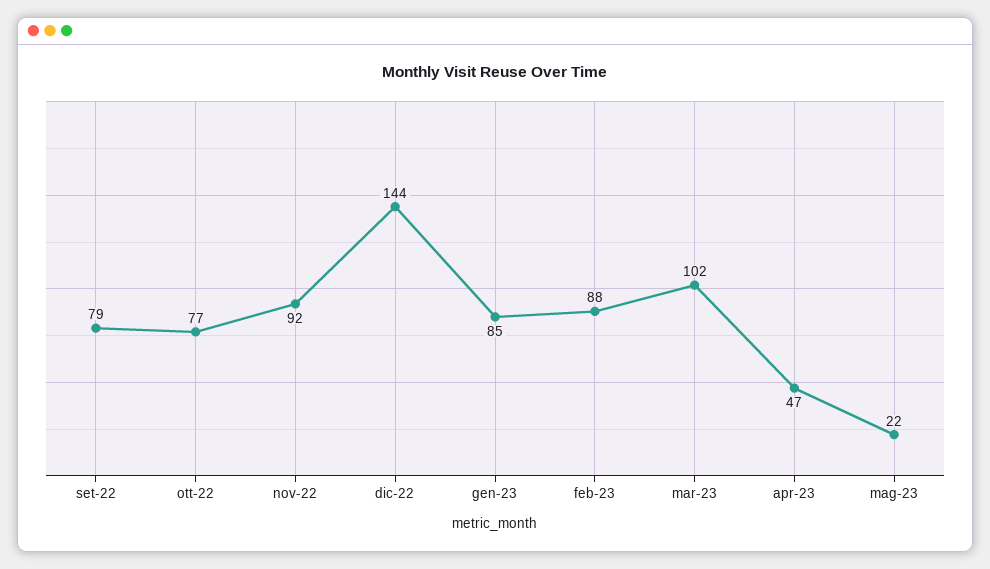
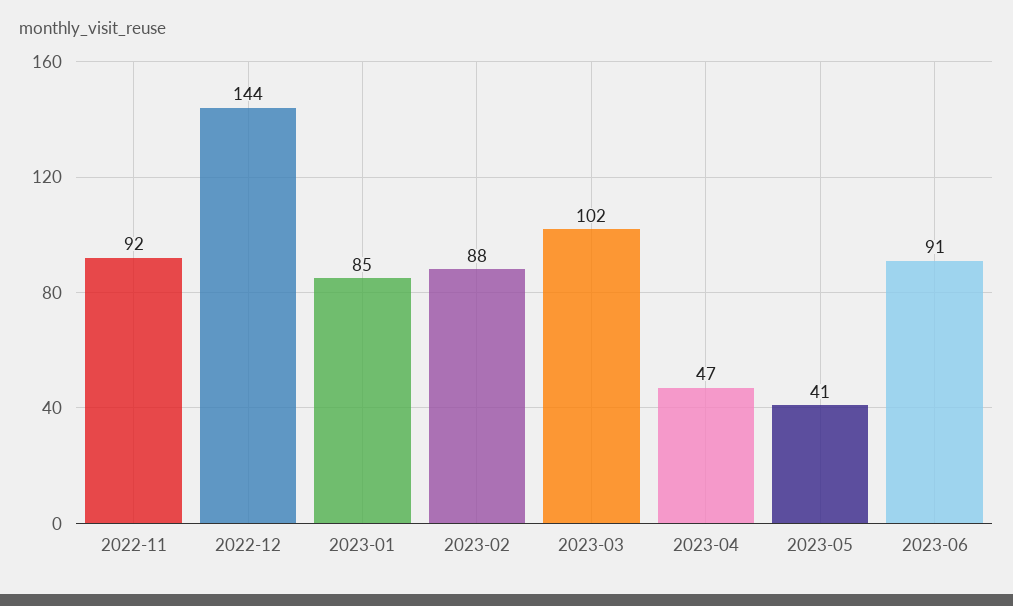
set-22: 79 -> none
ott-22: 77 -> none
mag-23: 22 -> 41
2023-06: none -> 91

